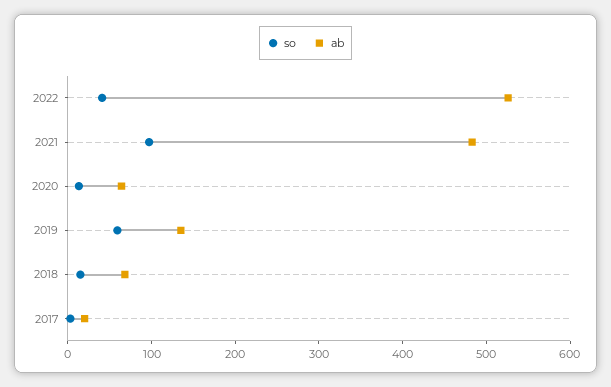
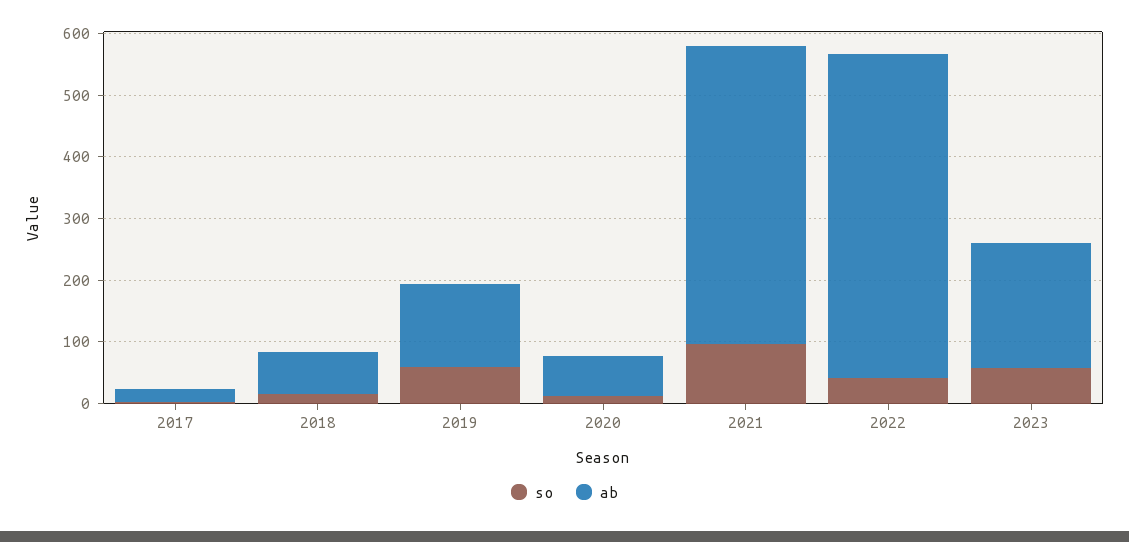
so, 2023: none -> 60
ab, 2023: none -> 200

